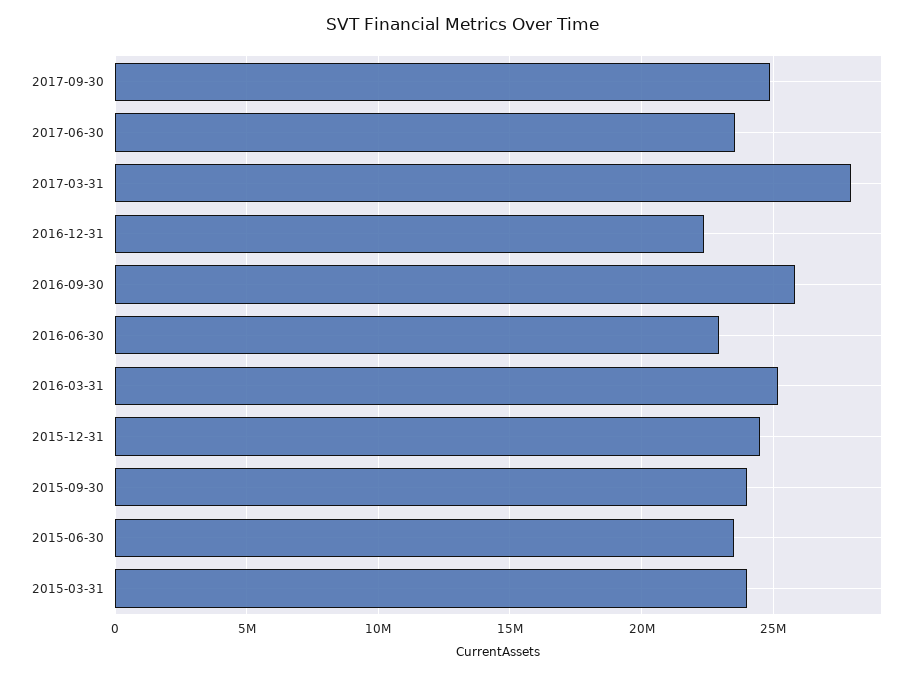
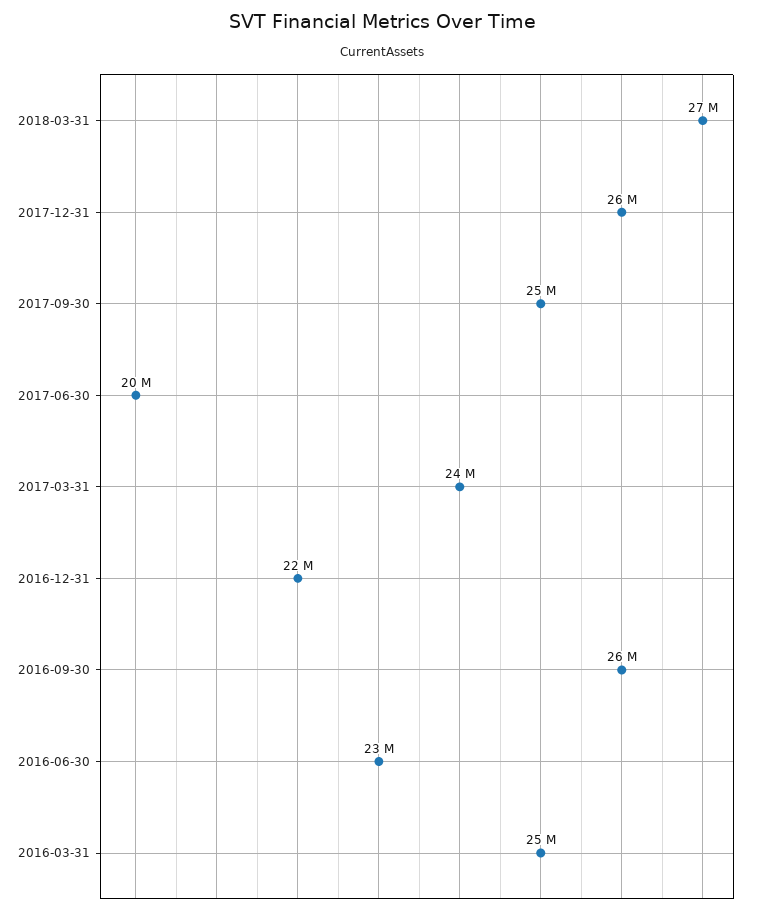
2017-06-30: 23500000 -> 20000000
2017-03-31: 28000000 -> 24000000
2015-12-31: 24500000 -> none
2015-09-30: 24000000 -> none
2015-06-30: 23500000 -> none
2015-03-31: 24000000 -> none
2018-03-31: none -> 27000000
2017-12-31: none -> 26000000

